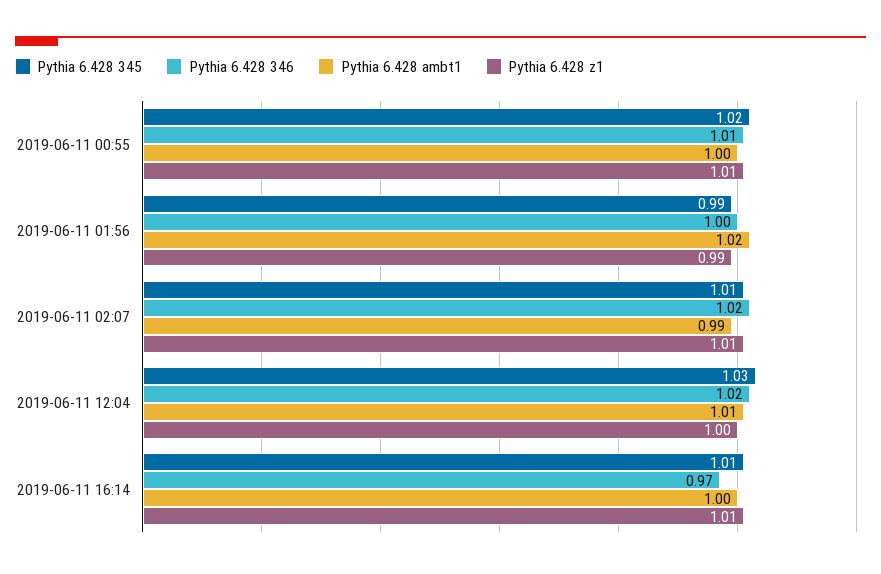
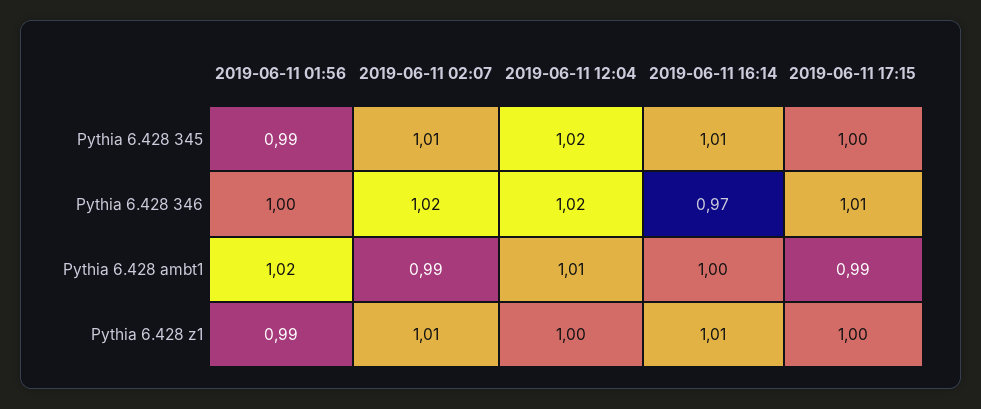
Pythia 6.428 345, 2019-06-11 00:55: 1.02 -> none
Pythia 6.428 346, 2019-06-11 00:55: 1.01 -> none
Pythia 6.428 ambt1, 2019-06-11 00:55: 1 -> none
Pythia 6.428 z1, 2019-06-11 00:55: 1.01 -> none
Pythia 6.428 345, 2019-06-11 12:04: 1.03 -> 1.02
Pythia 6.428 345, 2019-06-11 17:15: none -> 1
Pythia 6.428 346, 2019-06-11 17:15: none -> 1.01
Pythia 6.428 ambt1, 2019-06-11 17:15: none -> 0.99
Pythia 6.428 z1, 2019-06-11 17:15: none -> 1

